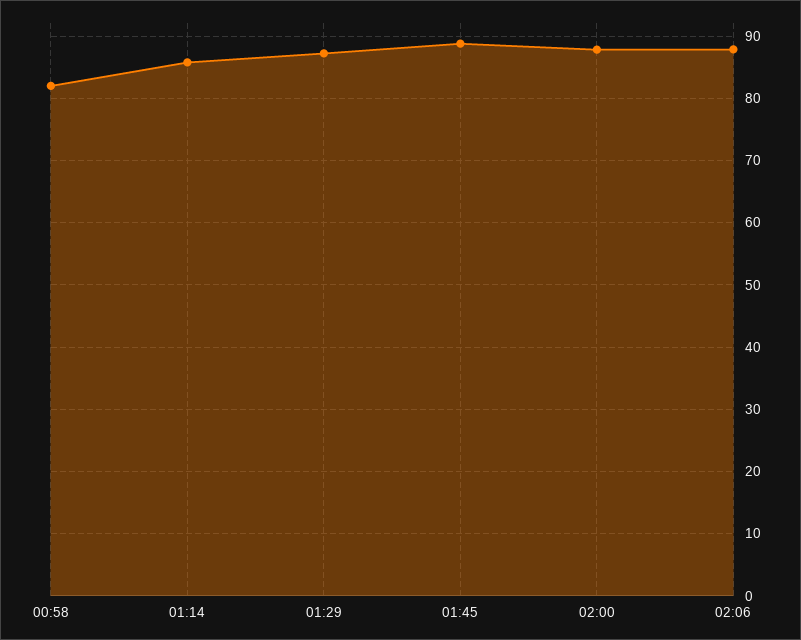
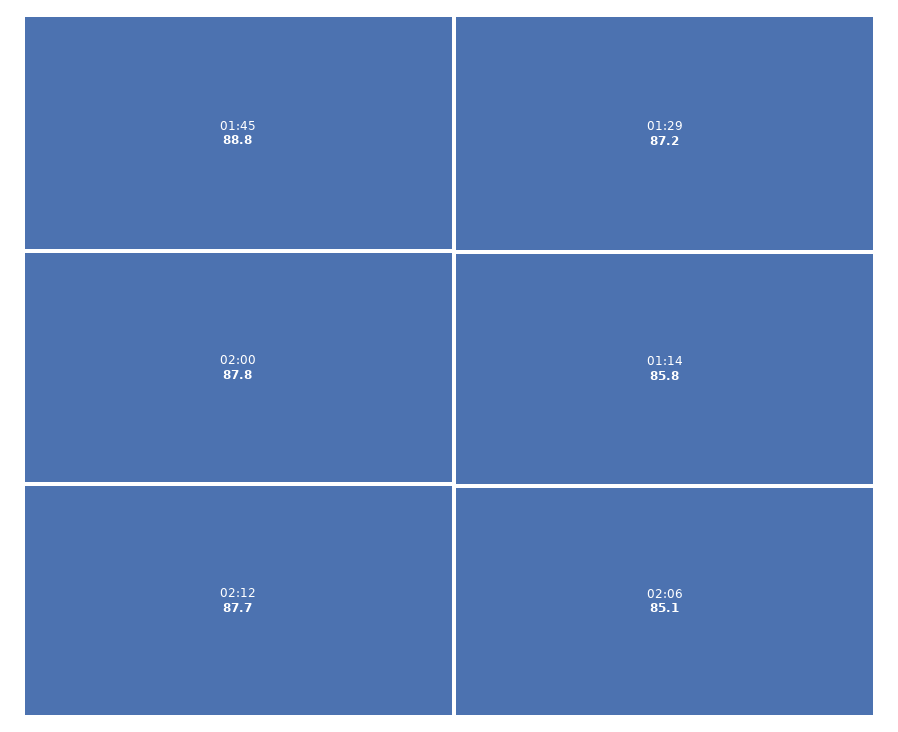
00:58: 82 -> none
02:06: 88 -> 85.1
02:12: none -> 87.7

